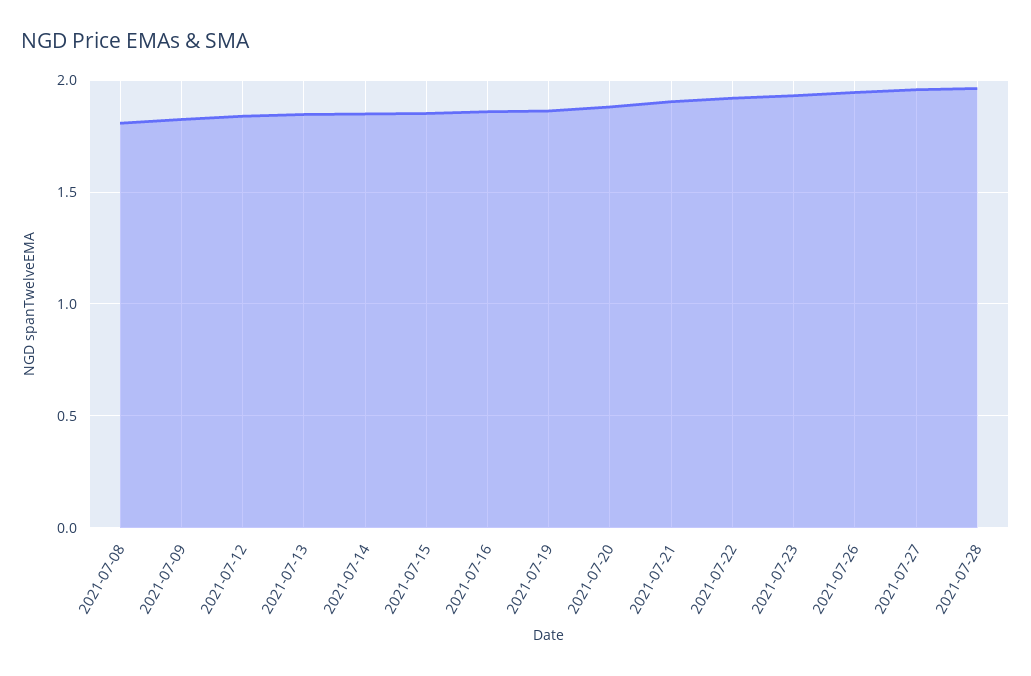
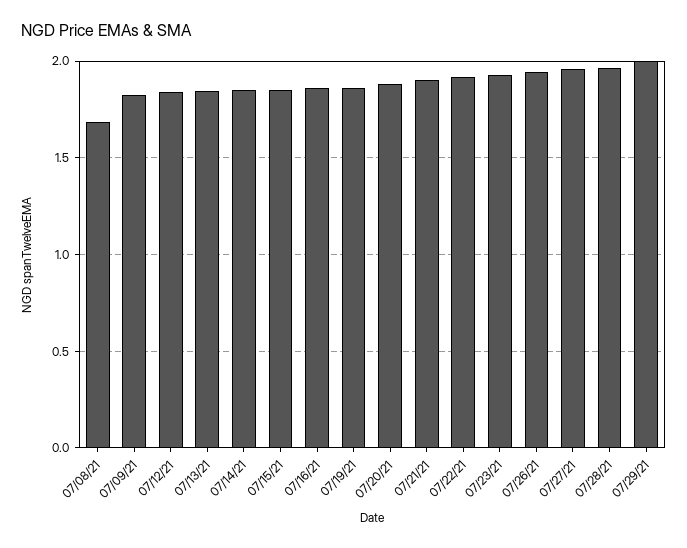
2021-07-08: 1.8 -> 1.7
07/29/21: none -> 2

